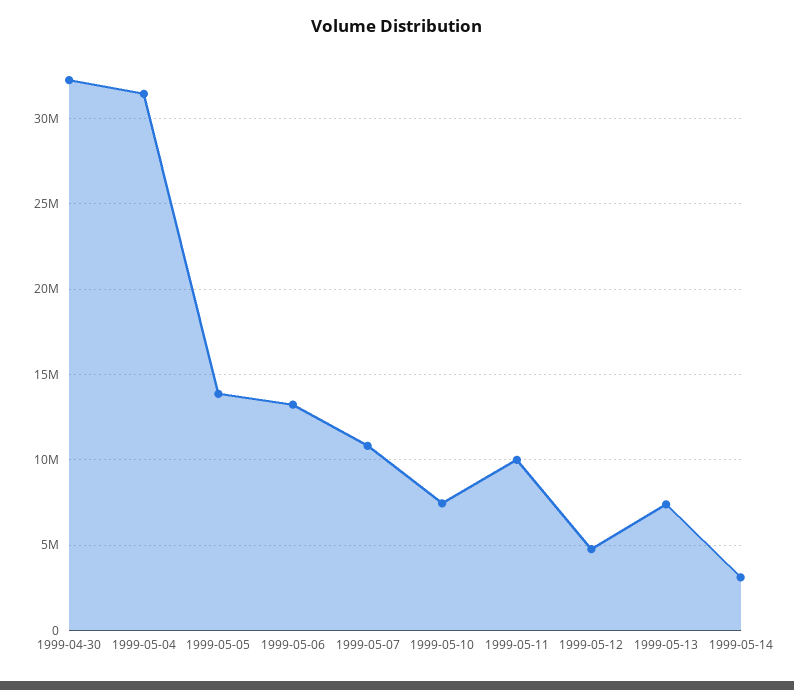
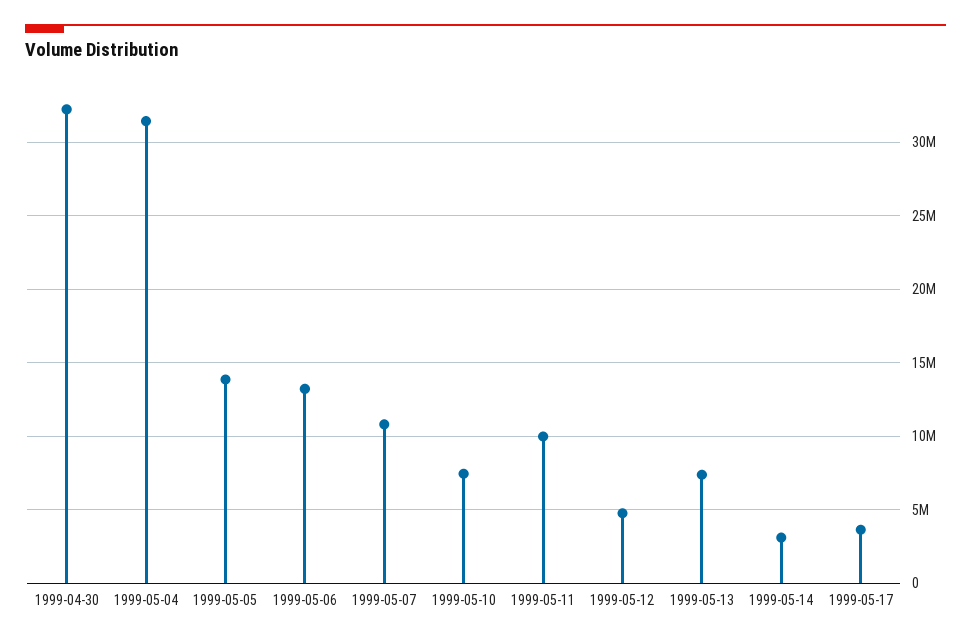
1999-05-17: none -> 3500000

